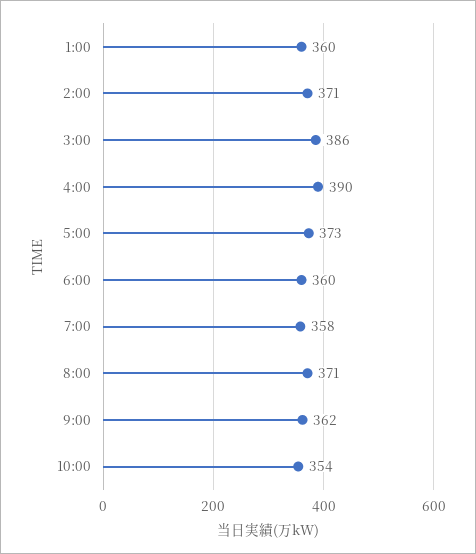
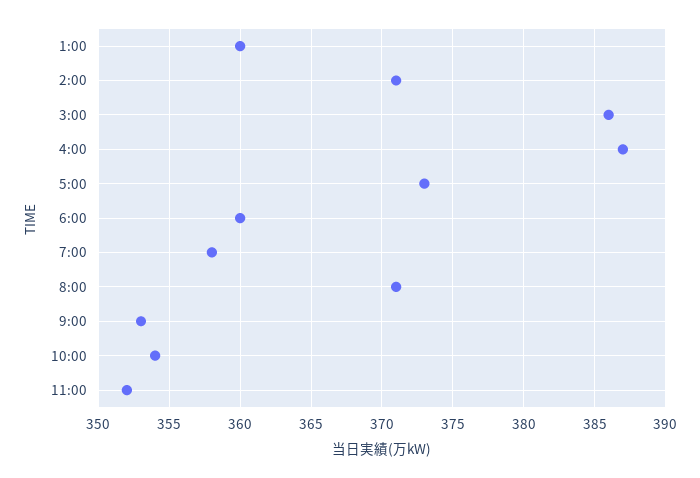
4:00: 390 -> 387
9:00: 362 -> 353
11:00: none -> 352

